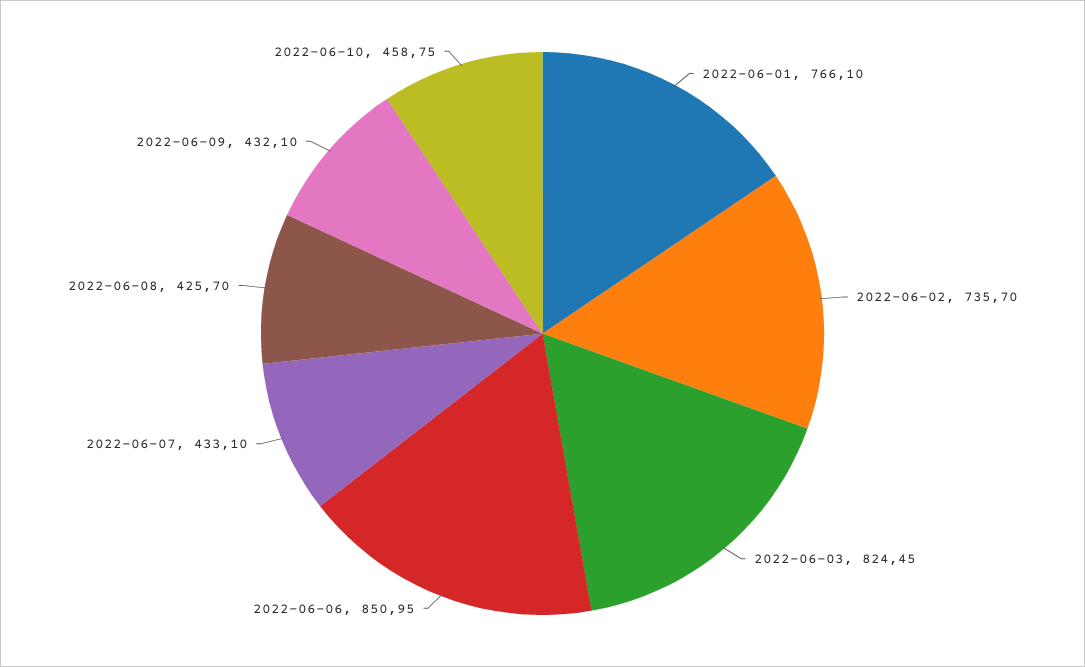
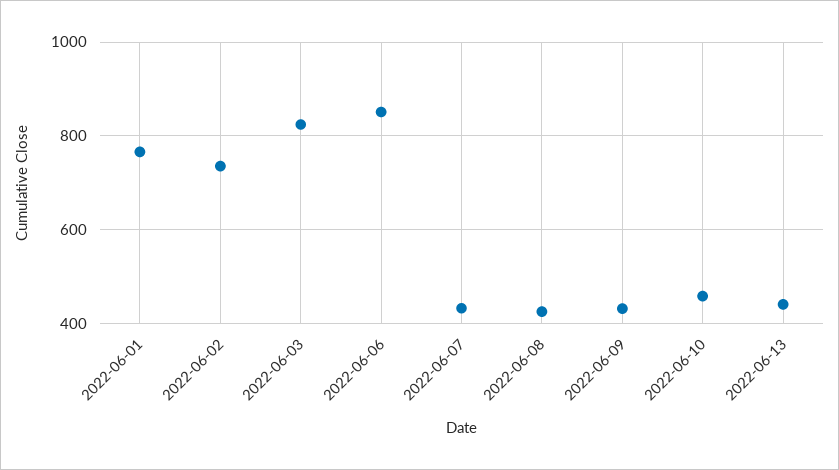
2022-06-13: none -> 440

